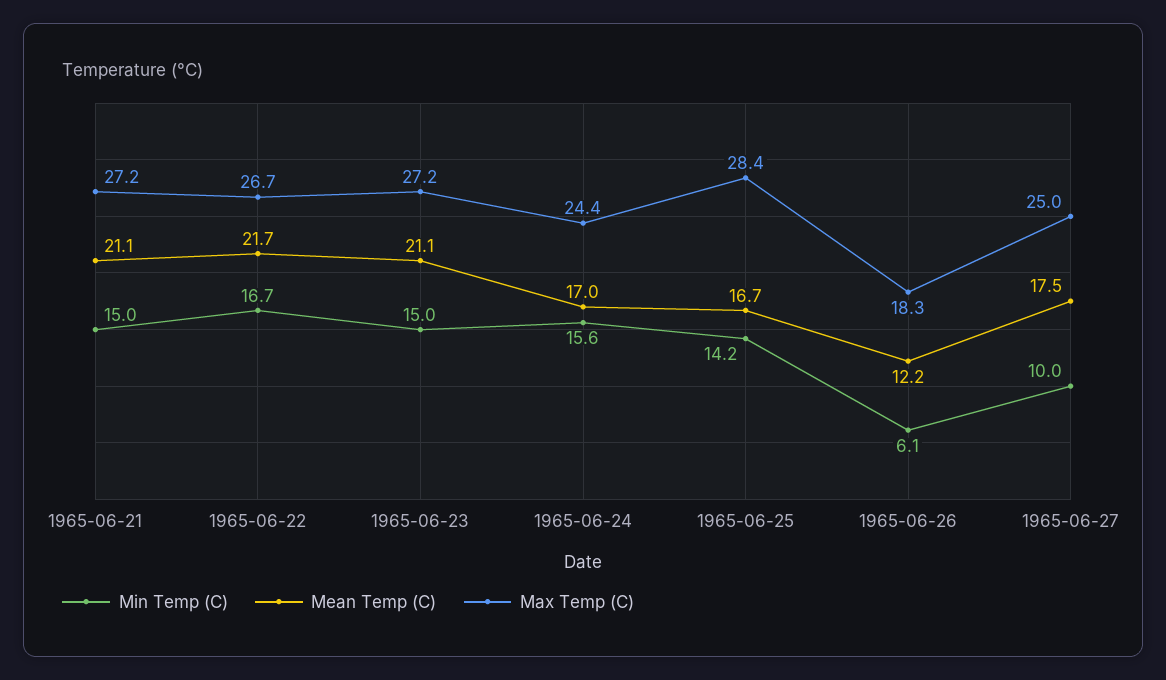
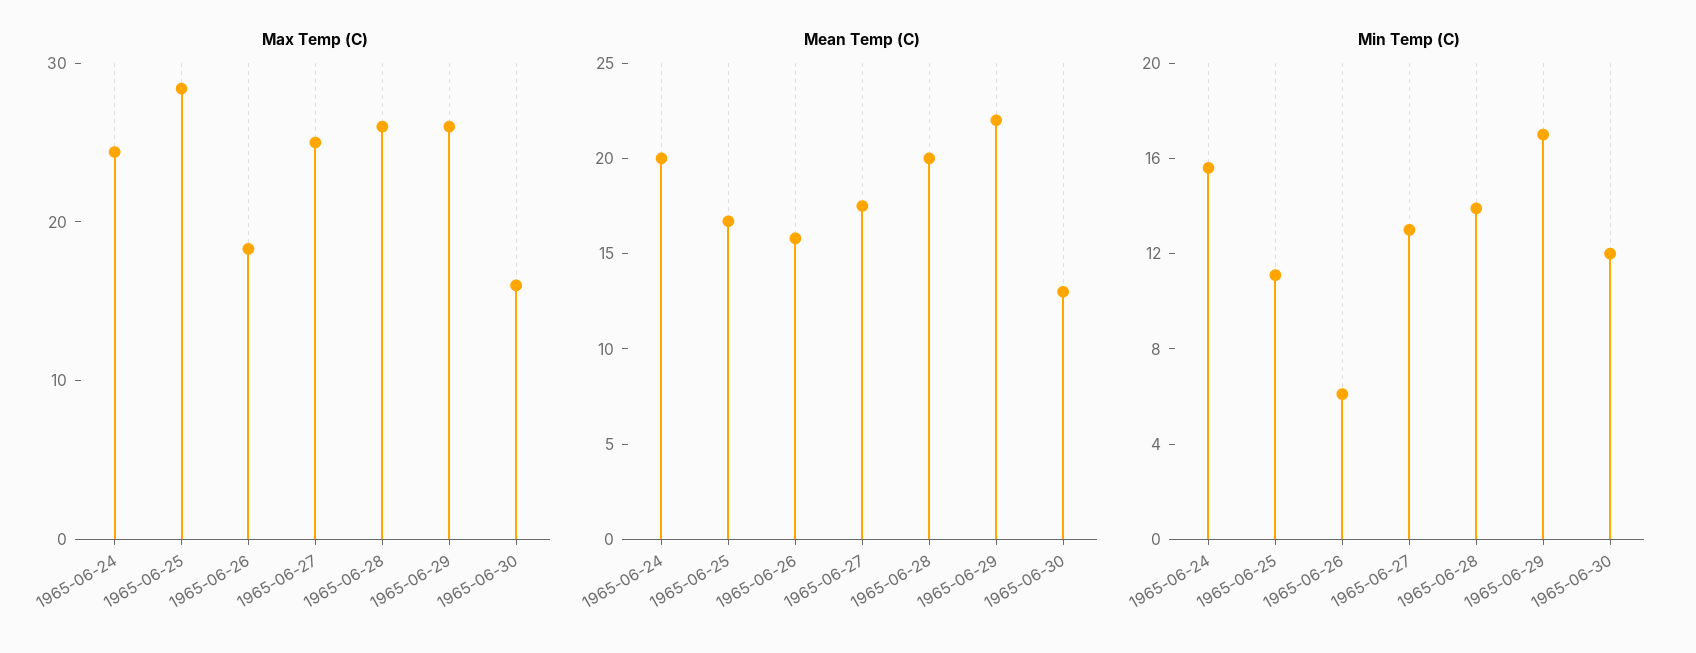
Min Temp (C), 1965-06-21: 15 -> none
Mean Temp (C), 1965-06-21: 21.1 -> none
Max Temp (C), 1965-06-21: 27.2 -> none
Min Temp (C), 1965-06-22: 16.7 -> none
Mean Temp (C), 1965-06-22: 21.7 -> none
Max Temp (C), 1965-06-22: 26.7 -> none
Min Temp (C), 1965-06-23: 15 -> none
Mean Temp (C), 1965-06-23: 21.1 -> none
Max Temp (C), 1965-06-23: 27.2 -> none
Mean Temp (C), 1965-06-24: 17 -> 20
Min Temp (C), 1965-06-25: 14.2 -> 11
Mean Temp (C), 1965-06-26: 12.2 -> 16
Min Temp (C), 1965-06-27: 10 -> 13
Max Temp (C), 1965-06-28: none -> 26
Max Temp (C), 1965-06-29: none -> 26
Max Temp (C), 1965-06-30: none -> 16
Mean Temp (C), 1965-06-28: none -> 20
Mean Temp (C), 1965-06-29: none -> 22
Mean Temp (C), 1965-06-30: none -> 13
Min Temp (C), 1965-06-28: none -> 14
Min Temp (C), 1965-06-29: none -> 17
Min Temp (C), 1965-06-30: none -> 12

